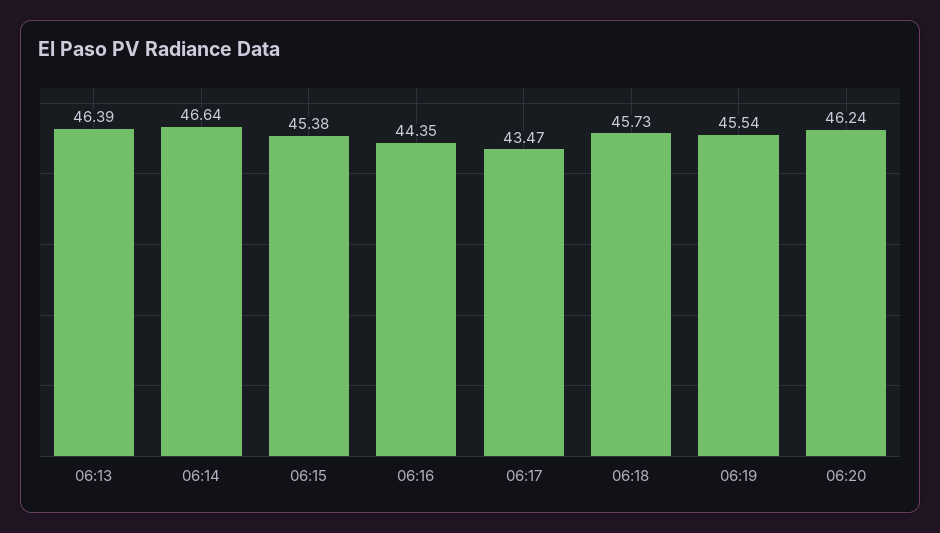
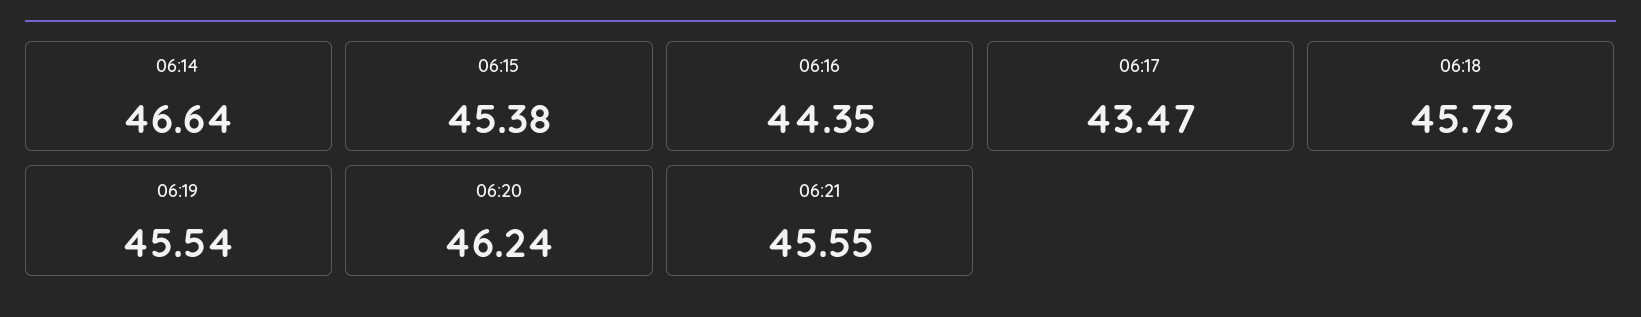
06:13: 46.39 -> none
06:21: none -> 45.55

